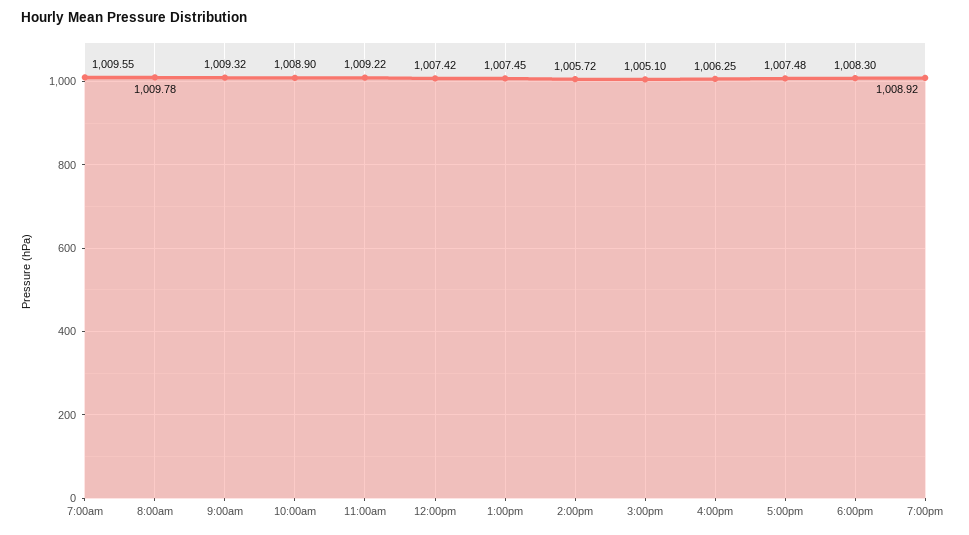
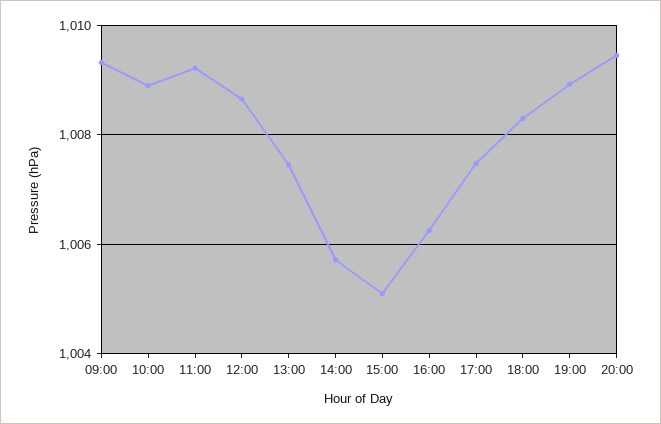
7:00am: 1009.55 -> none
8:00am: 1009.78 -> none
12:00pm: 1007.42 -> 1008.6
20:00: none -> 1009.4

